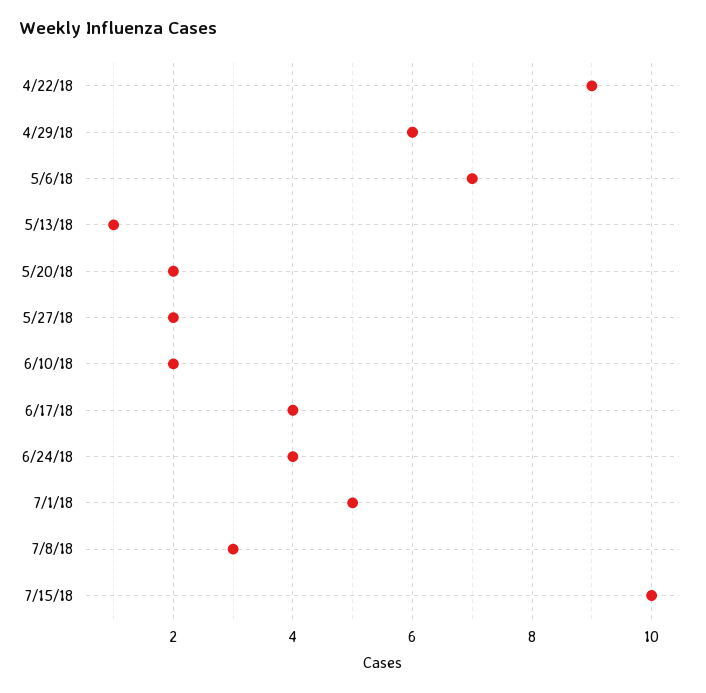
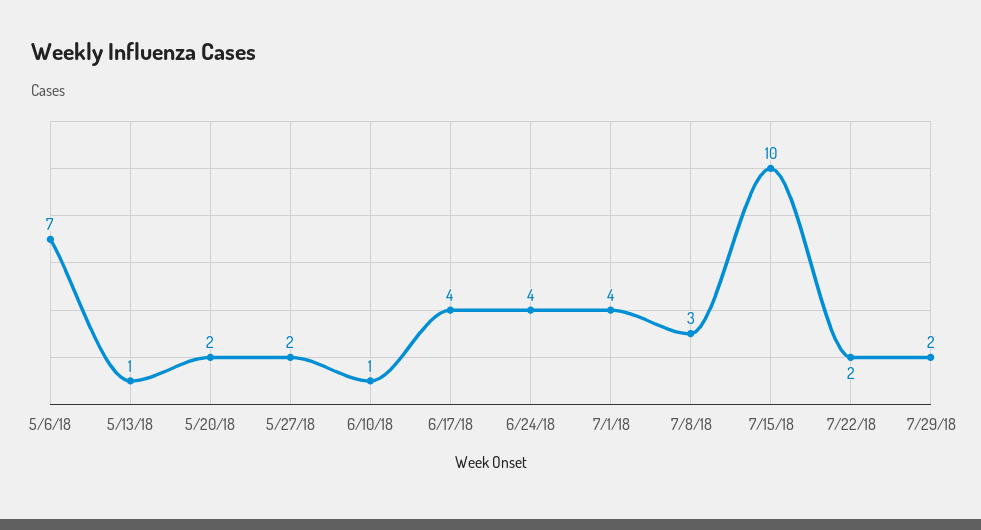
4/22/18: 9 -> none
4/29/18: 6 -> none
6/10/18: 2 -> 1
7/1/18: 5 -> 4
7/22/18: none -> 2
7/29/18: none -> 2

